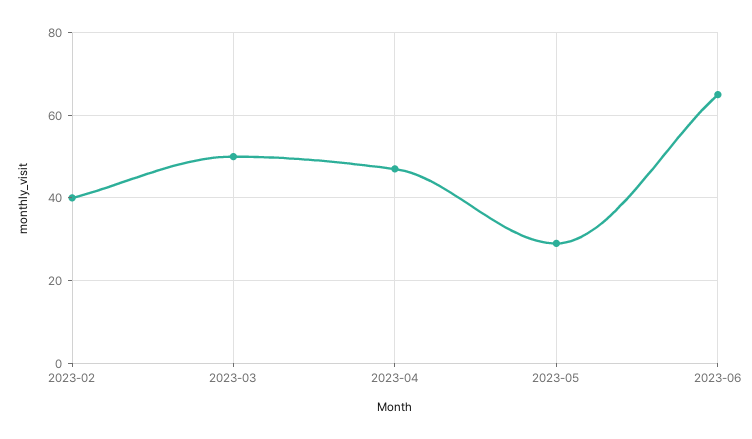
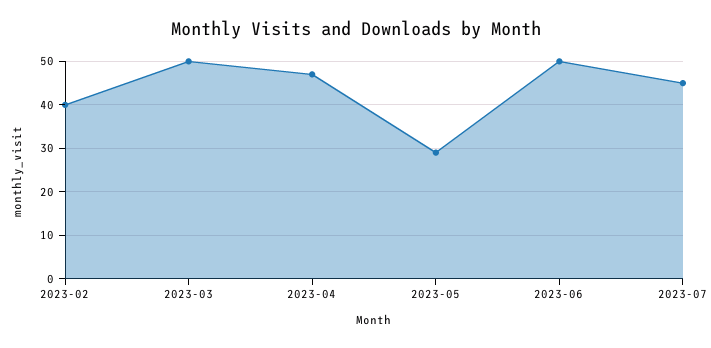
2023-06: 65 -> 50
2023-07: none -> 45

